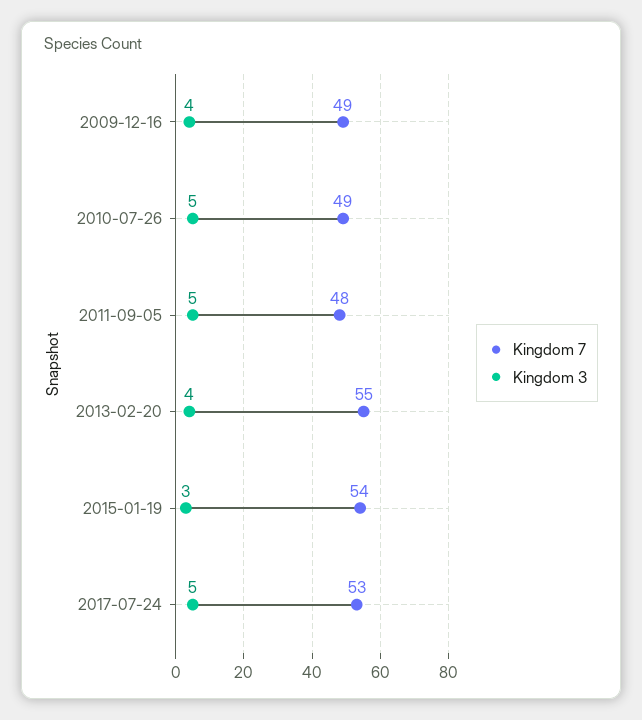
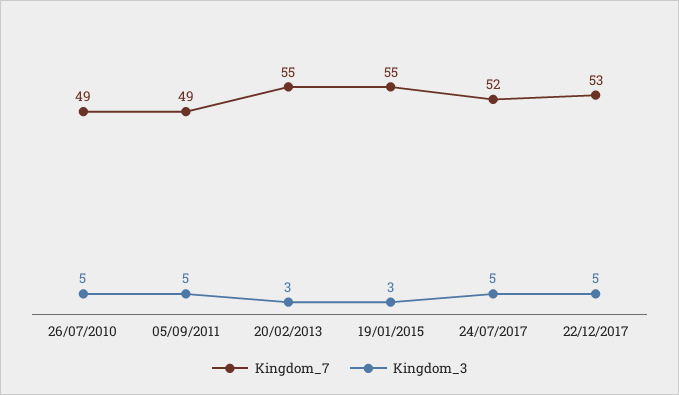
Kingdom 7, 2009-12-16: 49 -> none
Kingdom 3, 2009-12-16: 4 -> none
Kingdom 7, 2011-09-05: 48 -> 49
Kingdom 3, 2013-02-20: 4 -> 3
Kingdom 7, 2015-01-19: 54 -> 55
Kingdom 7, 2017-07-24: 53 -> 52
Kingdom 7, 22/12/2017: none -> 53
Kingdom 3, 22/12/2017: none -> 5

